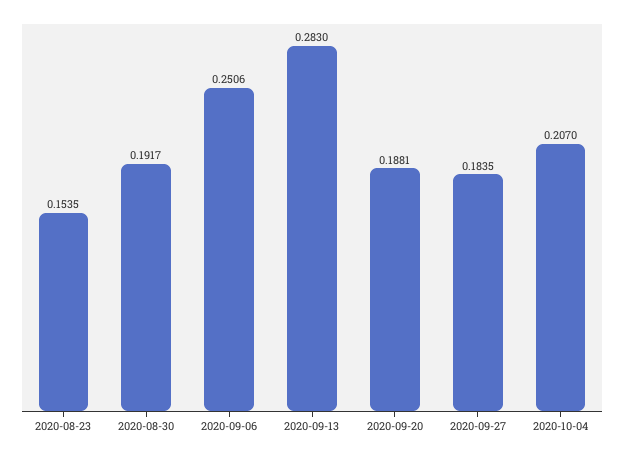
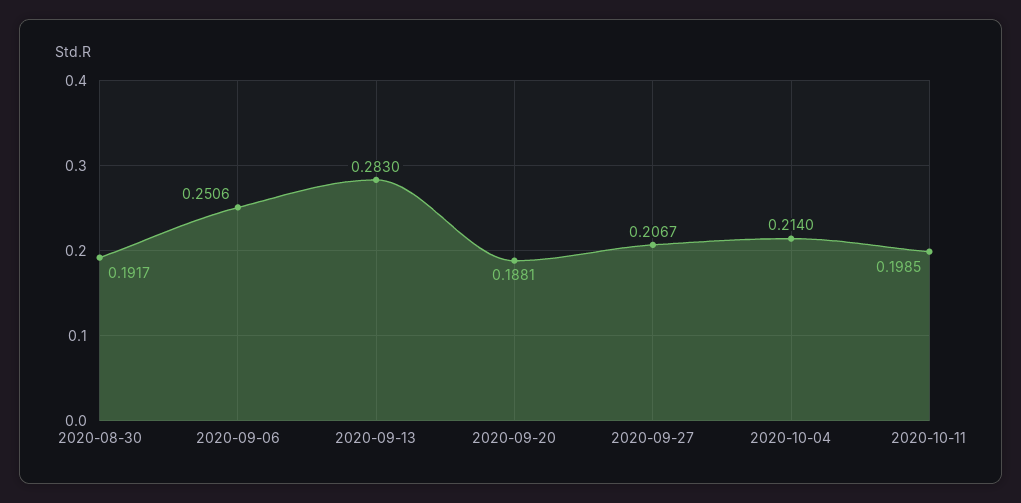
2020-08-23: 0.1535 -> none
2020-09-27: 0.1835 -> 0.2067
2020-10-04: 0.207 -> 0.214
2020-10-11: none -> 0.1985

